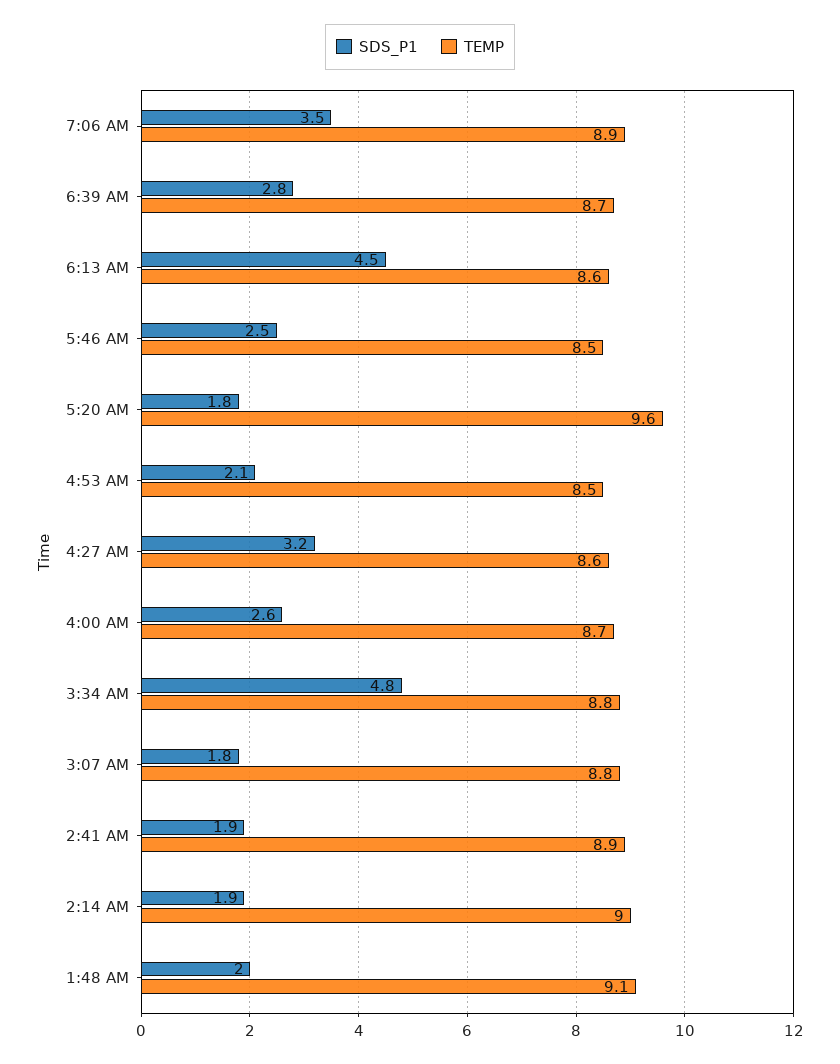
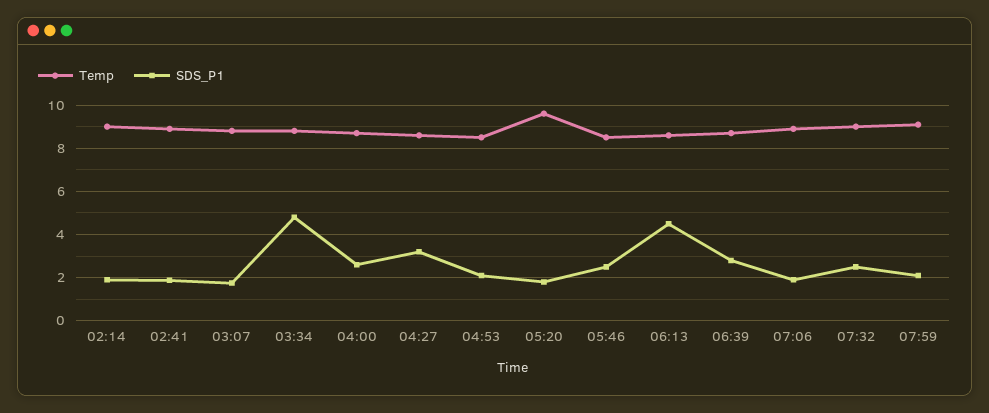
SDS_P1, 7:06 AM: 3.5 -> 2
SDS_P1, 1:48 AM: 2 -> none
TEMP, 1:48 AM: 9.1 -> none
TEMP, 07:32: none -> 9
SDS_P1, 07:32: none -> 2.5
TEMP, 07:59: none -> 9
SDS_P1, 07:59: none -> 2

